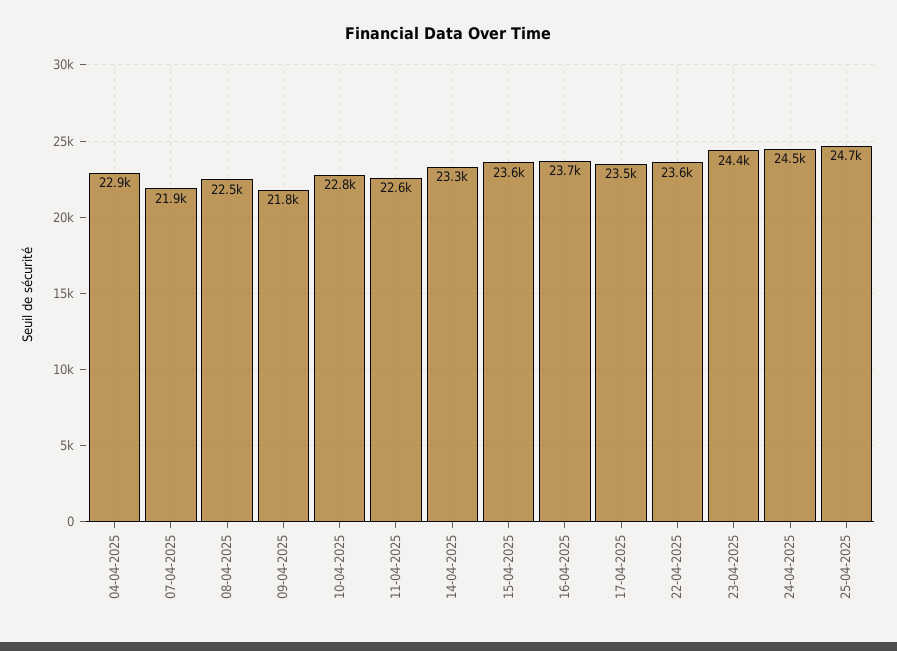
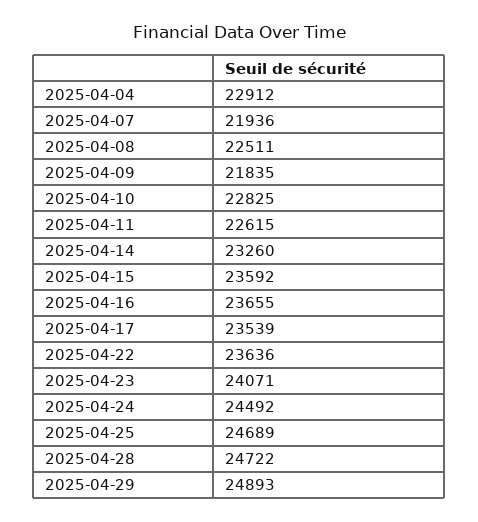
23-04-2025: 24400 -> 24071
2025-04-28: none -> 24722
2025-04-29: none -> 24893

